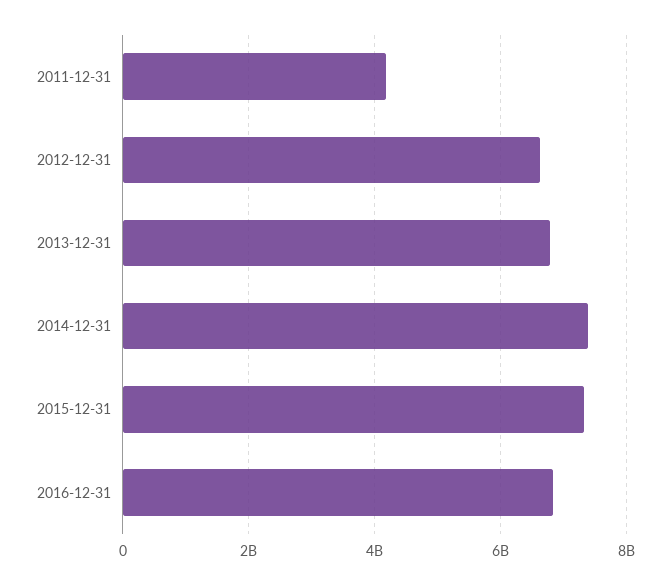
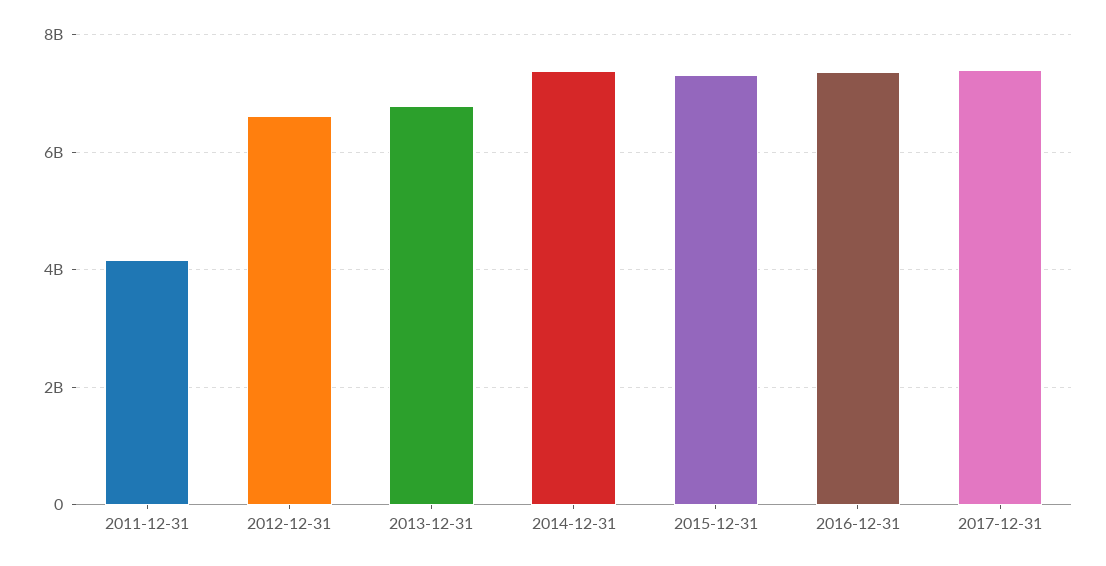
2016-12-31: 6800000000 -> 7400000000
2017-12-31: none -> 7400000000

